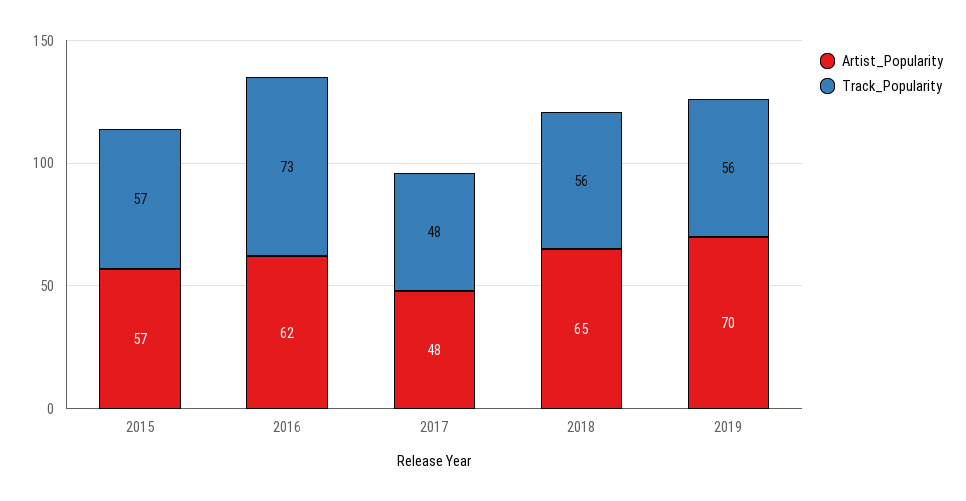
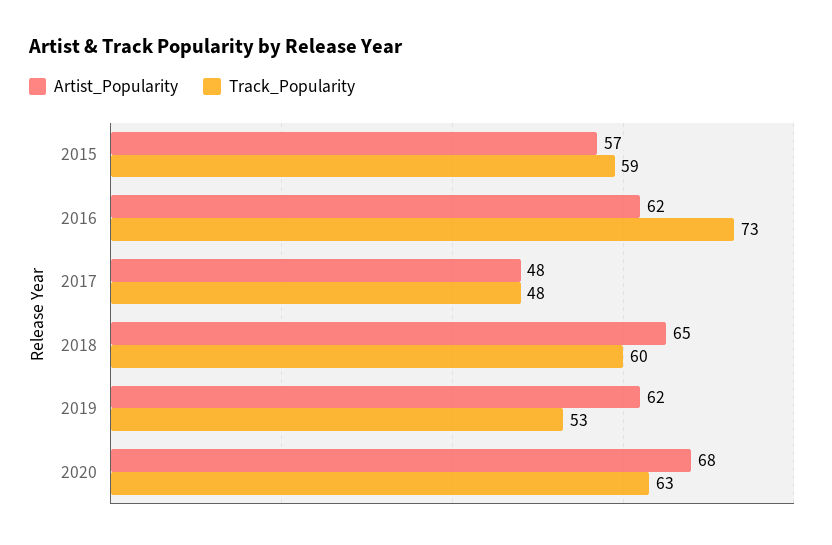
Track_Popularity, 2015: 57 -> 59
Track_Popularity, 2018: 56 -> 60
Artist_Popularity, 2019: 70 -> 62
Track_Popularity, 2019: 56 -> 53
Artist_Popularity, 2020: none -> 68
Track_Popularity, 2020: none -> 63

